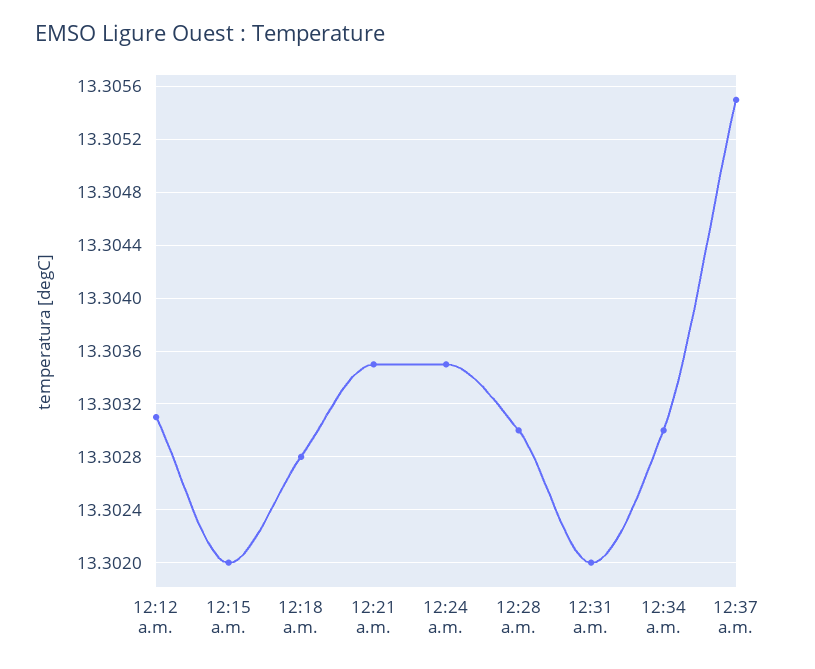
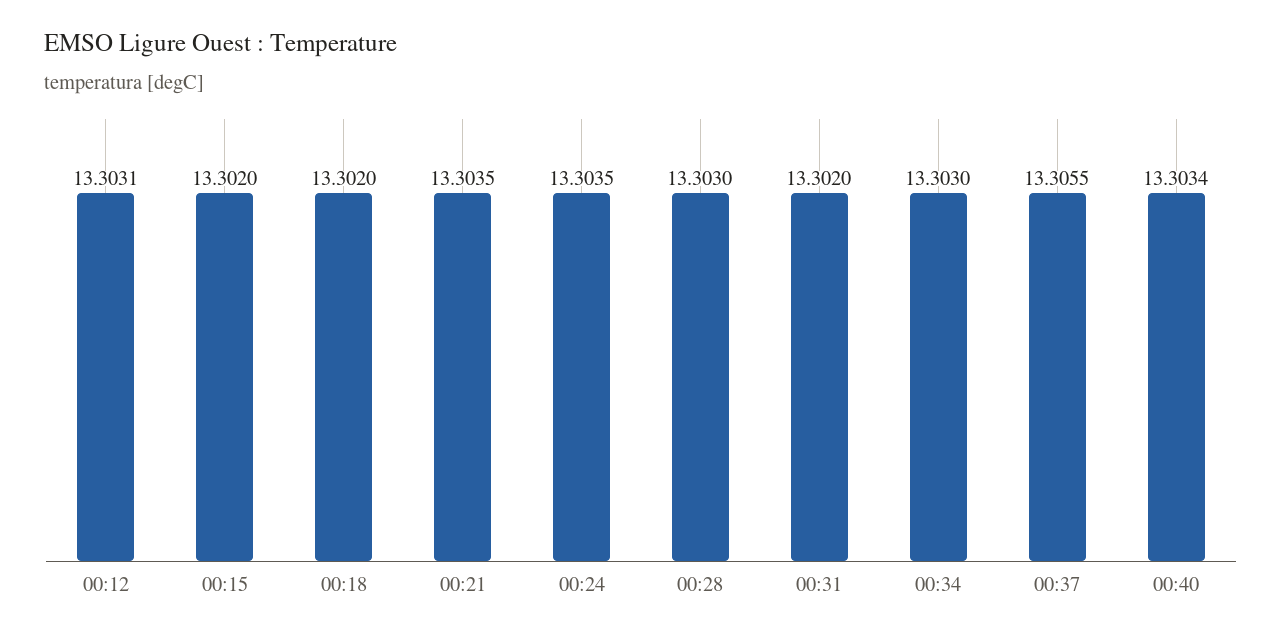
12:18 a.m.: 13.3028 -> 13.302
00:40: none -> 13.3034

